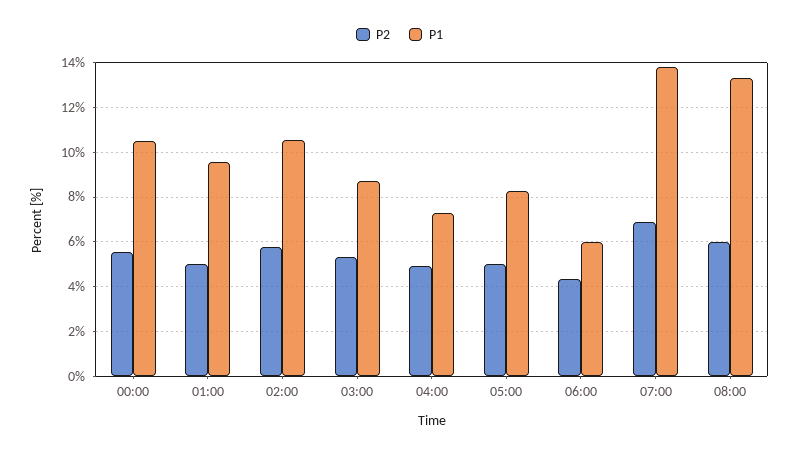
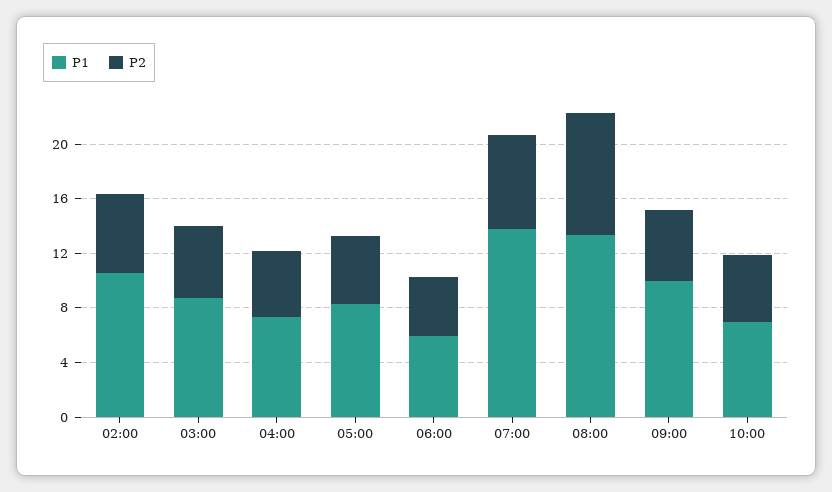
P2, 00:00: 5.5 -> none
P1, 00:00: 10.5 -> none
P2, 01:00: 5 -> none
P1, 01:00: 9.5 -> none
P2, 08:00: 6 -> 9
P1, 09:00: none -> 10
P2, 09:00: none -> 5
P1, 10:00: none -> 7
P2, 10:00: none -> 5

